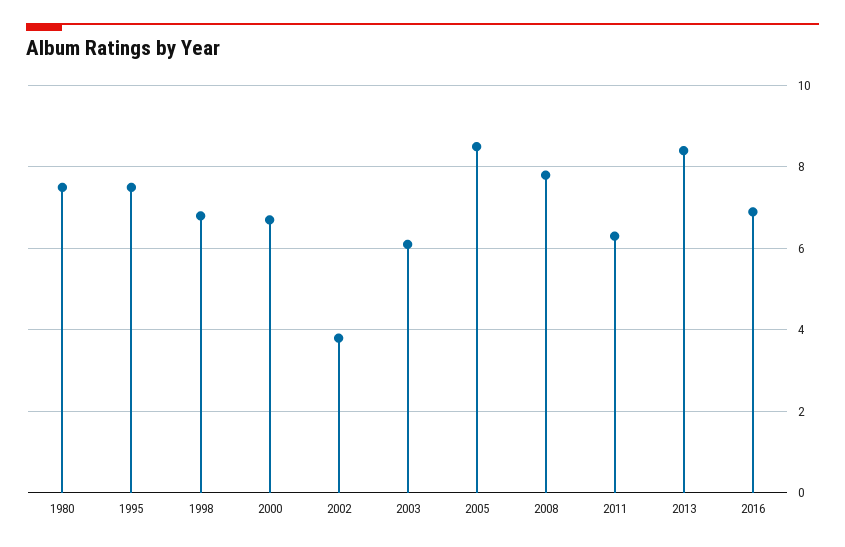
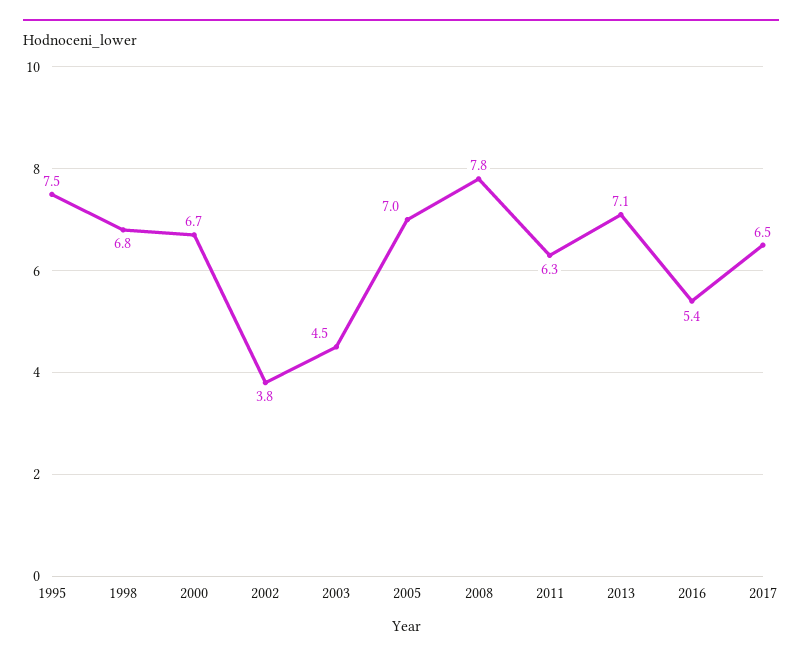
1980: 7.5 -> none
2003: 6 -> 4.5
2005: 8.5 -> 7
2013: 8.5 -> 7.1
2016: 7 -> 5.4
2017: none -> 6.5

